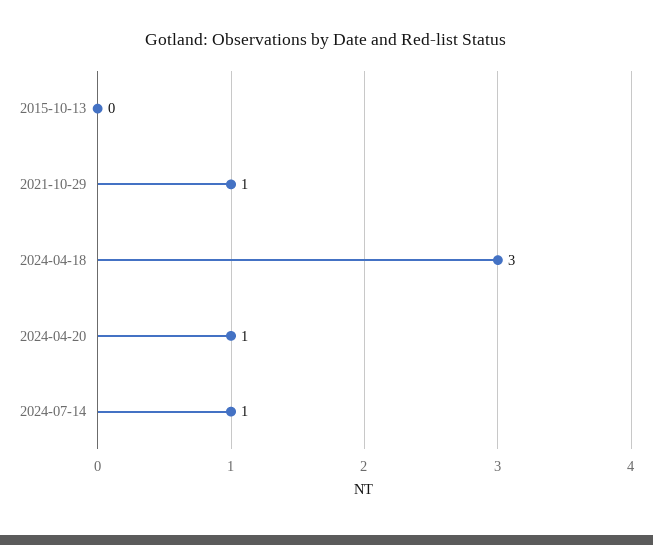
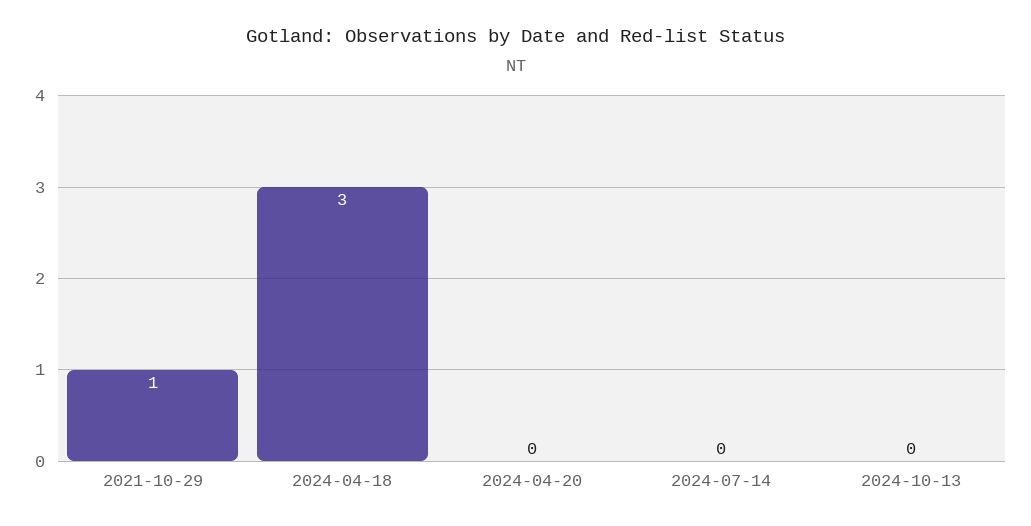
2015-10-13: 0 -> none
2024-04-20: 1 -> 0
2024-07-14: 1 -> 0
2024-10-13: none -> 0

